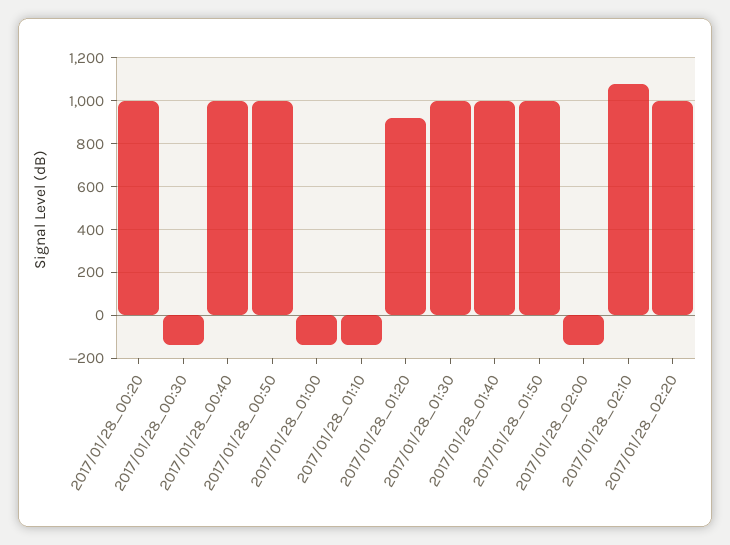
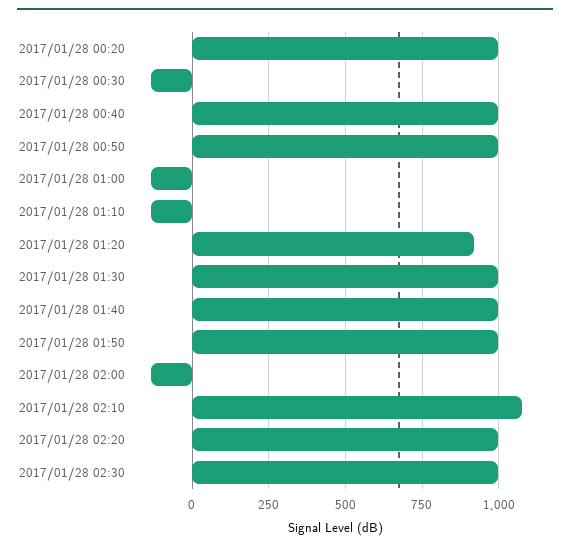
2017/01/28 02:30: none -> 1000

